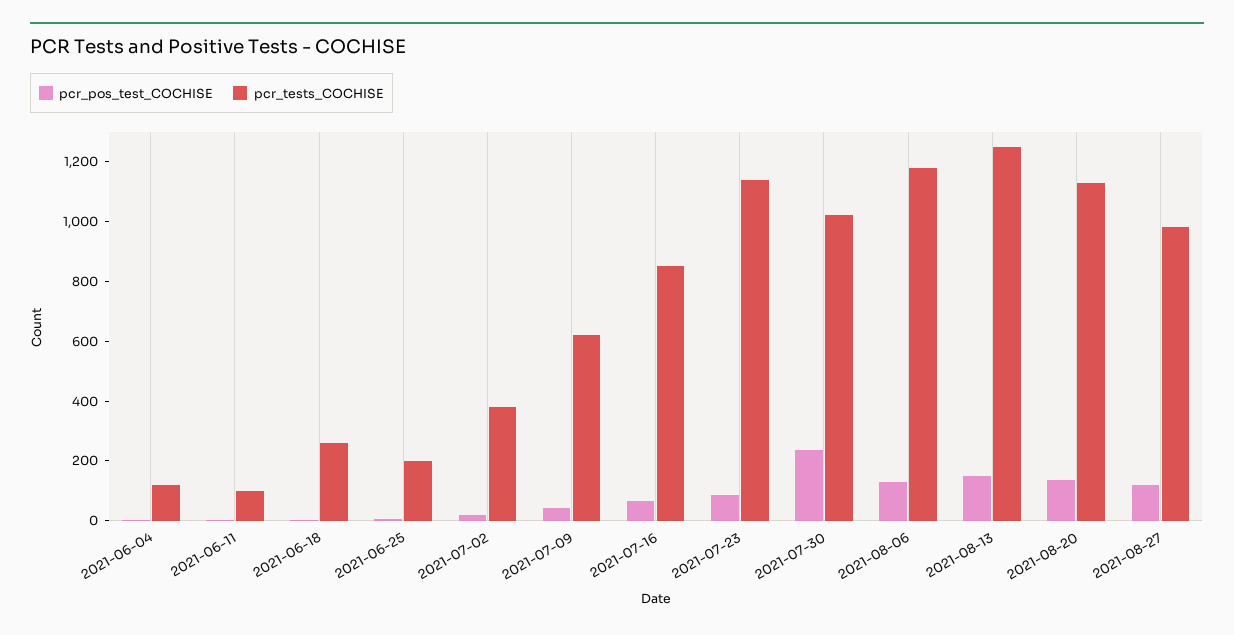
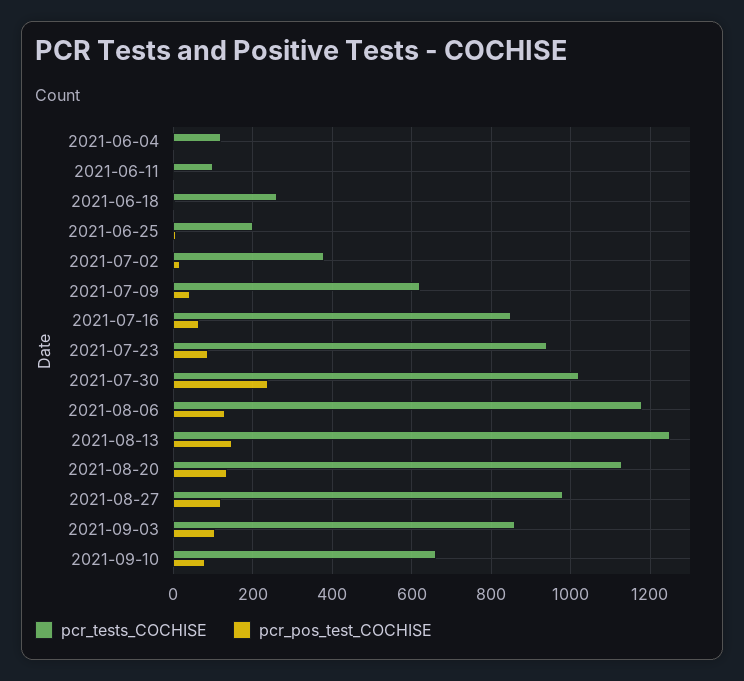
pcr_tests_COCHISE, 2021-07-23: 1150 -> 940
pcr_tests_COCHISE, 2021-09-03: none -> 860
pcr_pos_test_COCHISE, 2021-09-03: none -> 100
pcr_tests_COCHISE, 2021-09-10: none -> 660
pcr_pos_test_COCHISE, 2021-09-10: none -> 80

